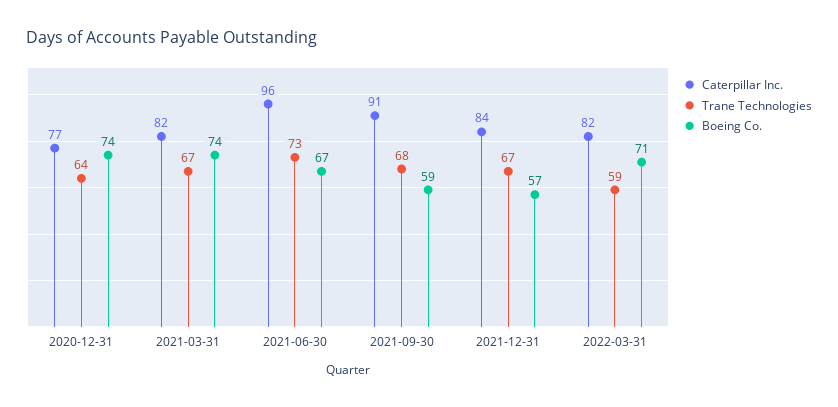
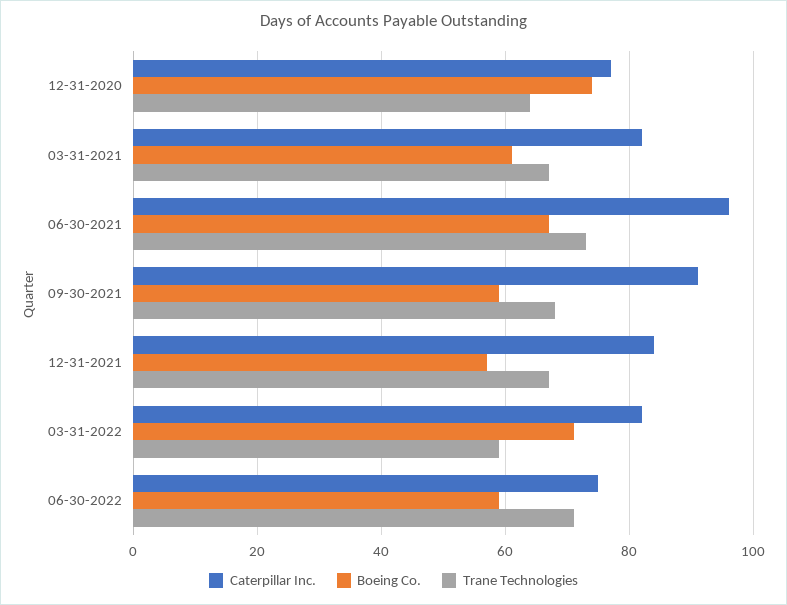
Boeing Co., 2021-03-31: 74 -> 60
Caterpillar Inc., 06-30-2022: none -> 75
Boeing Co., 06-30-2022: none -> 60
Trane Technologies, 06-30-2022: none -> 70

